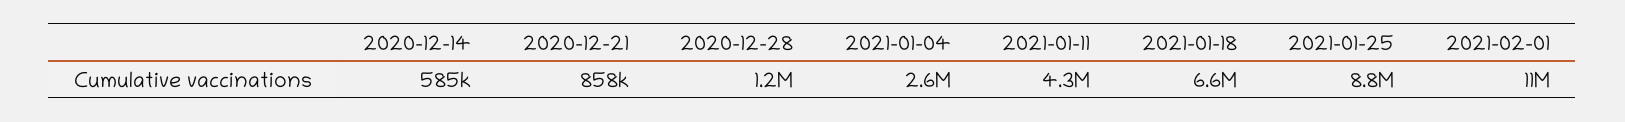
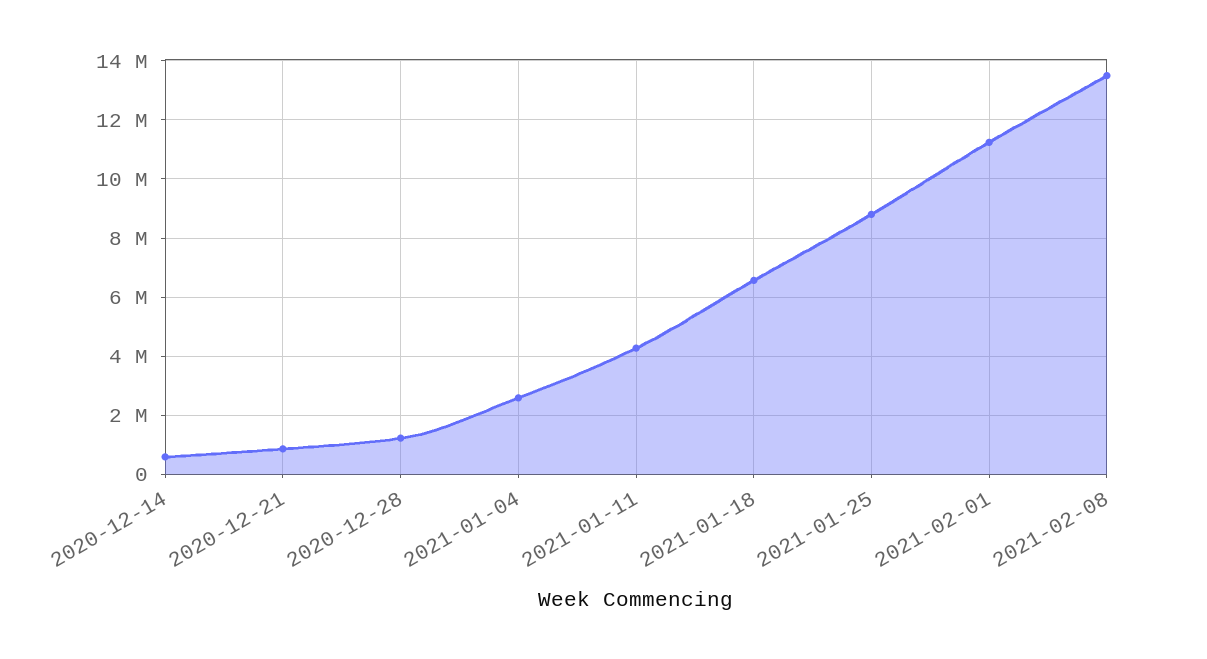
2021-02-08: none -> 13500000

